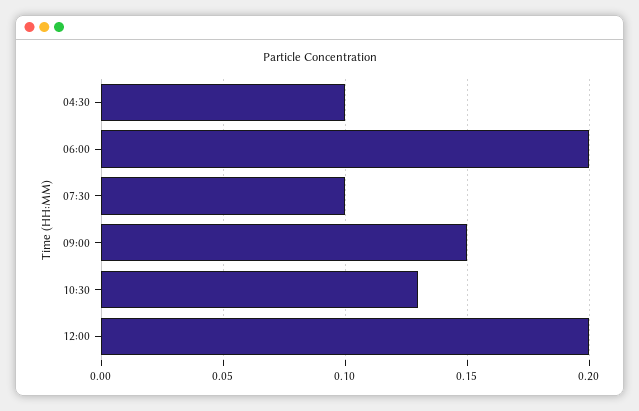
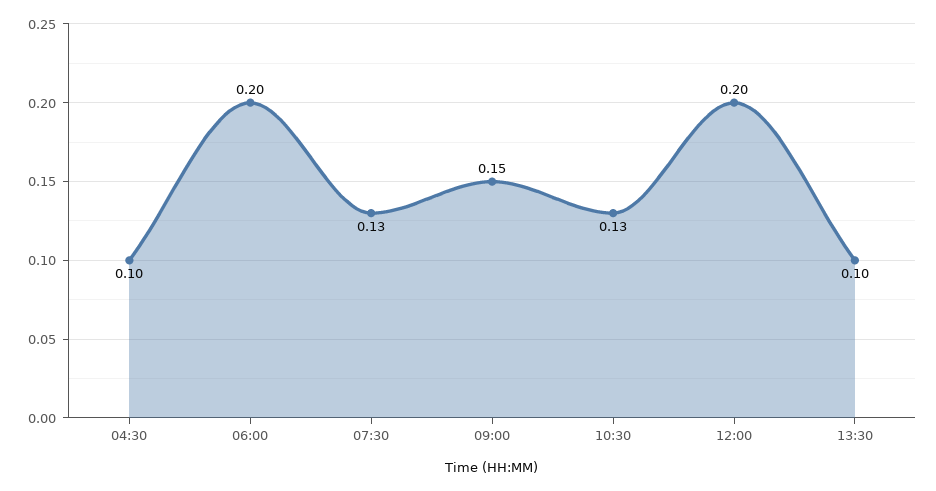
07:30: 0.1 -> 0.13
13:30: none -> 0.1

